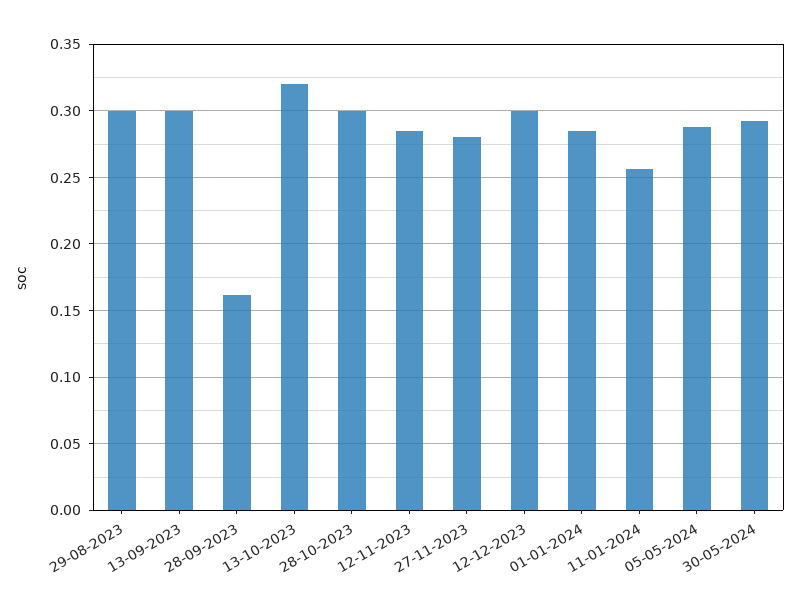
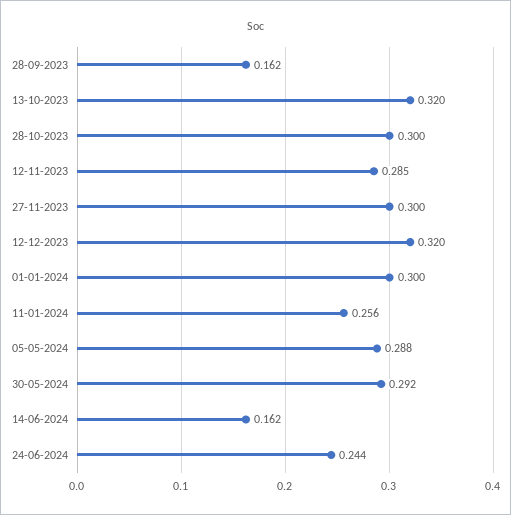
29-08-2023: 0.3 -> none
13-09-2023: 0.3 -> none
27-11-2023: 0.28 -> 0.3
12-12-2023: 0.3 -> 0.32
01-01-2024: 0.285 -> 0.3
14-06-2024: none -> 0.162
24-06-2024: none -> 0.244

